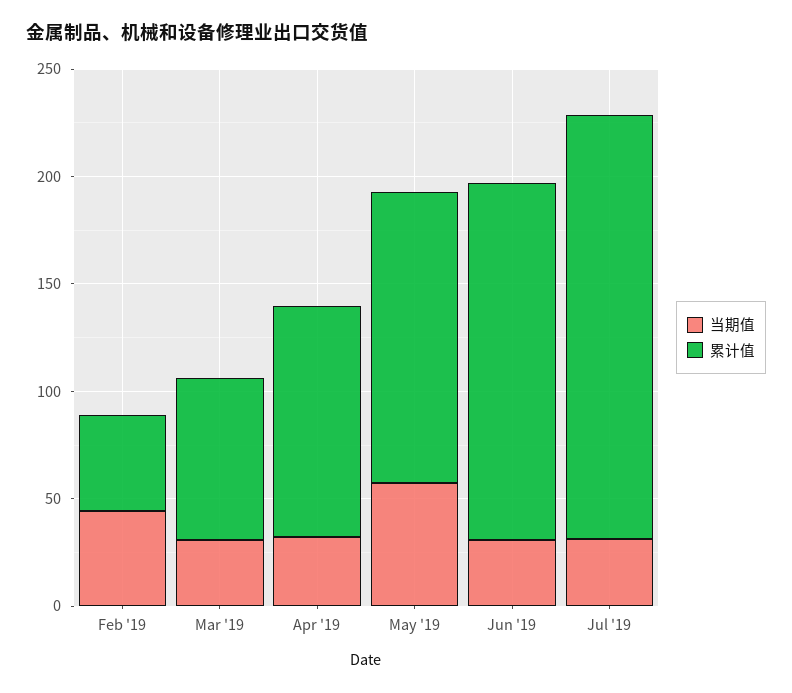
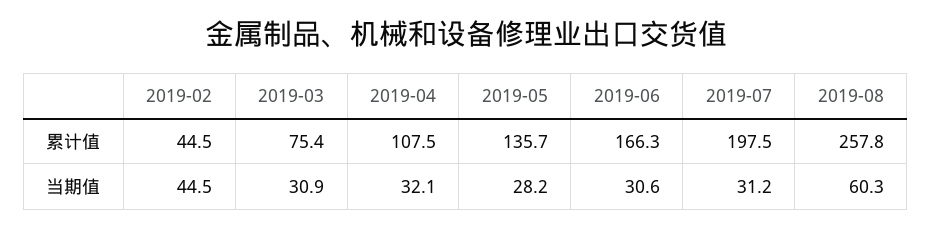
当期值, May '19: 60 -> 28.2
累计值, 2019-08: none -> 257.8
当期值, 2019-08: none -> 60.3

